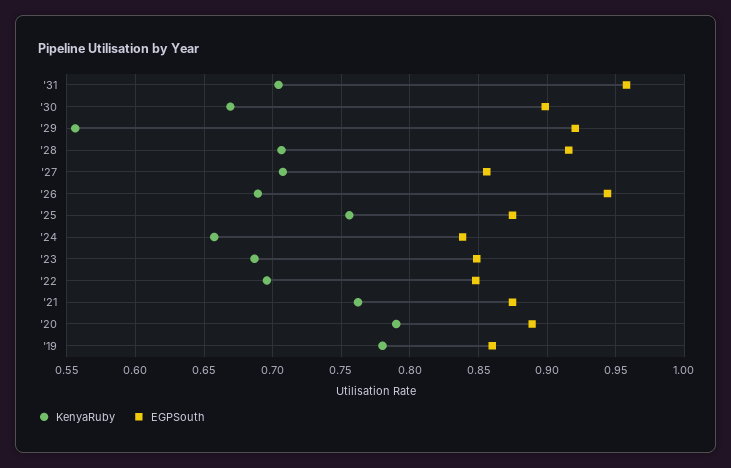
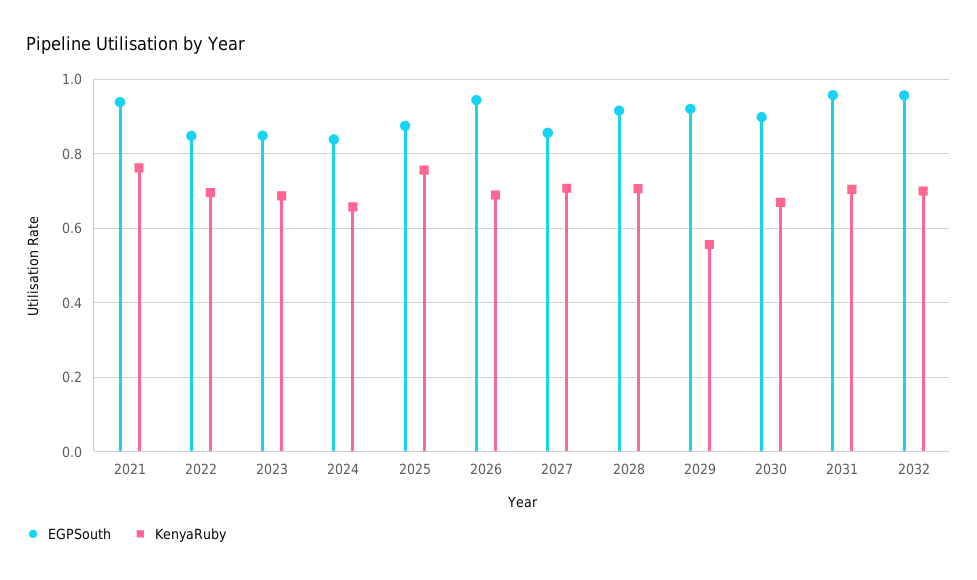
EGPSouth, '21: 0.875 -> 0.94
KenyaRuby, '20: 0.79 -> none
EGPSouth, '20: 0.89 -> none
KenyaRuby, '19: 0.78 -> none
EGPSouth, '19: 0.86 -> none
EGPSouth, 2032: none -> 0.96
KenyaRuby, 2032: none -> 0.7

